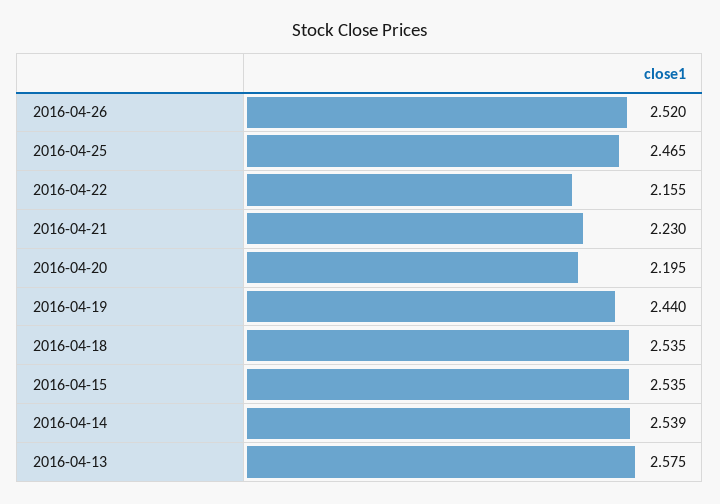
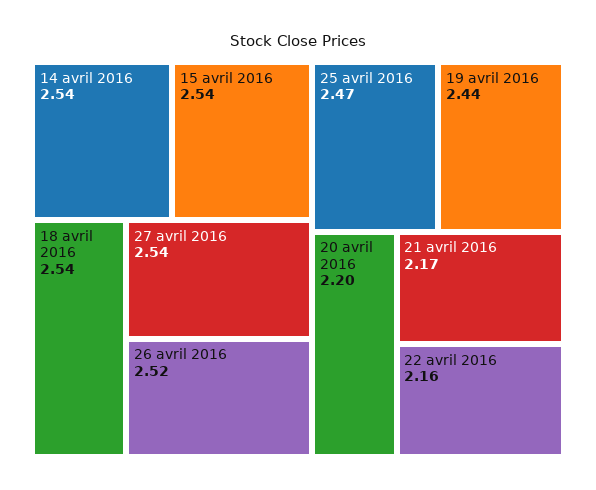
2016-04-21: 2.23 -> 2.17
2016-04-13: 2.575 -> none
27 avril 2016: none -> 2.54

